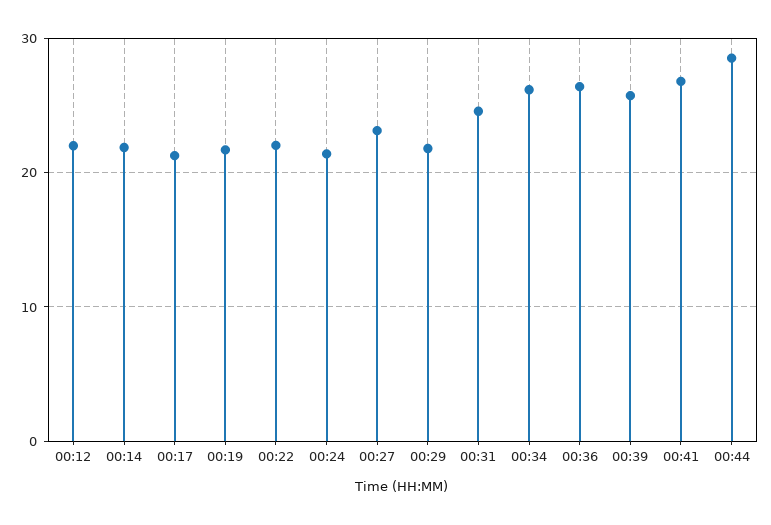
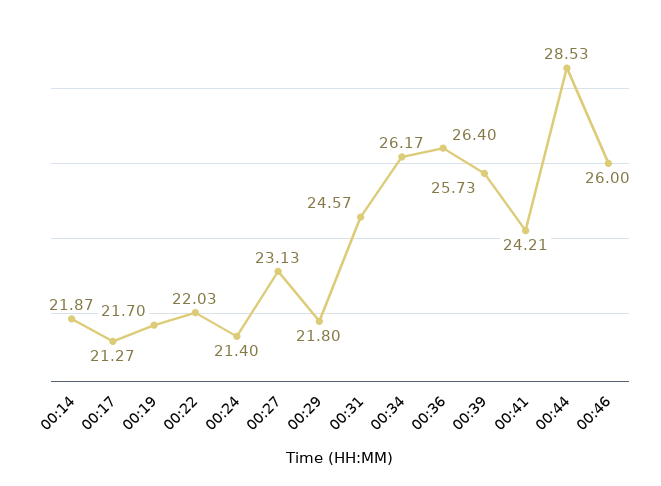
00:12: 22 -> none
00:41: 27 -> 24.21
00:46: none -> 26

